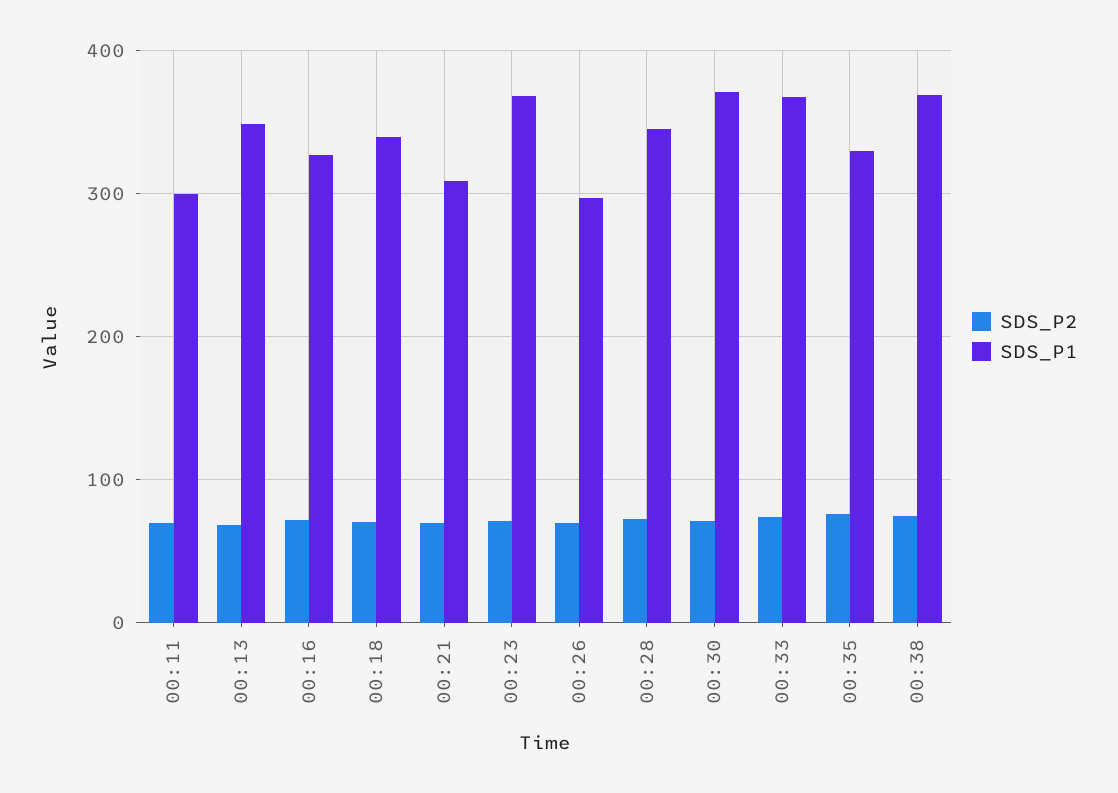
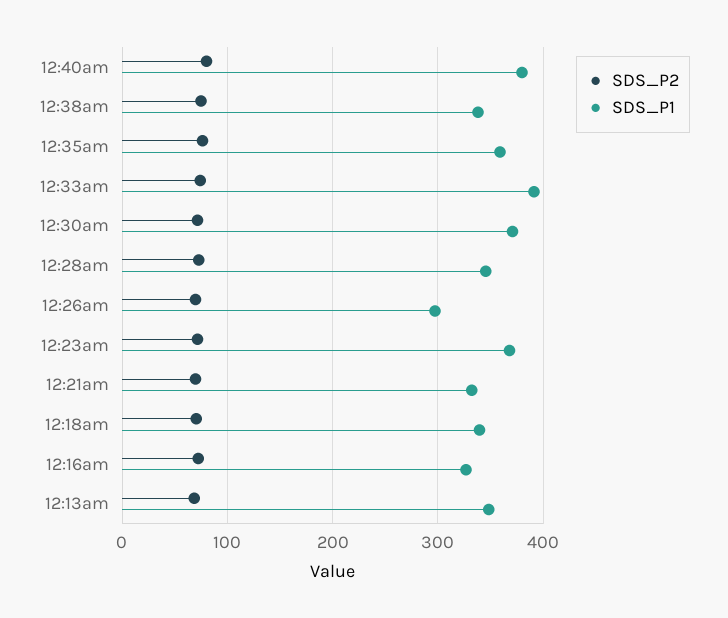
SDS_P2, 00:11: 70 -> none
SDS_P1, 00:11: 300 -> none
SDS_P1, 00:21: 310 -> 330
SDS_P1, 00:33: 370 -> 390
SDS_P1, 00:35: 330 -> 360
SDS_P1, 00:38: 370 -> 340
SDS_P2, 12:40am: none -> 80
SDS_P1, 12:40am: none -> 380

